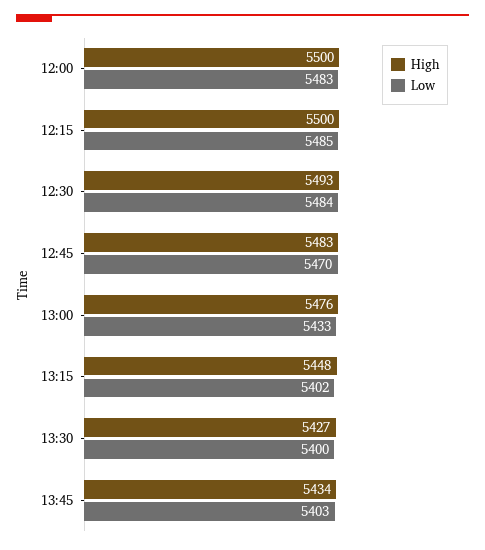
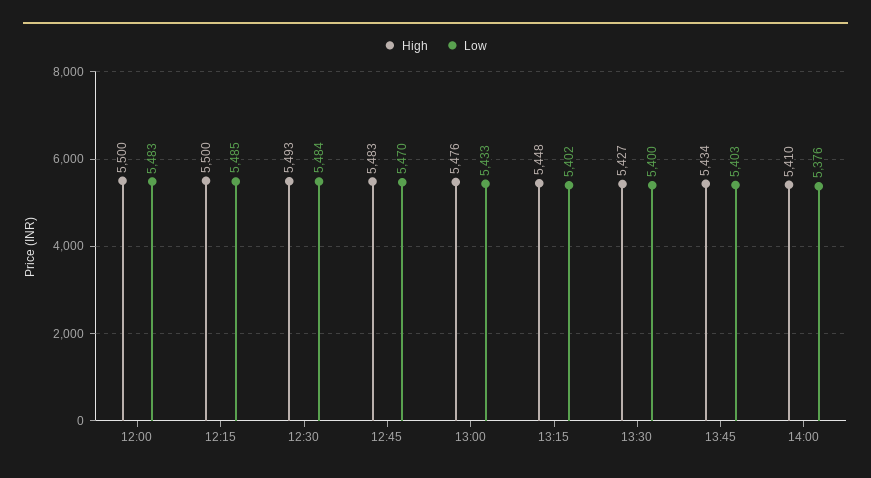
High, 14:00: none -> 5410
Low, 14:00: none -> 5376

